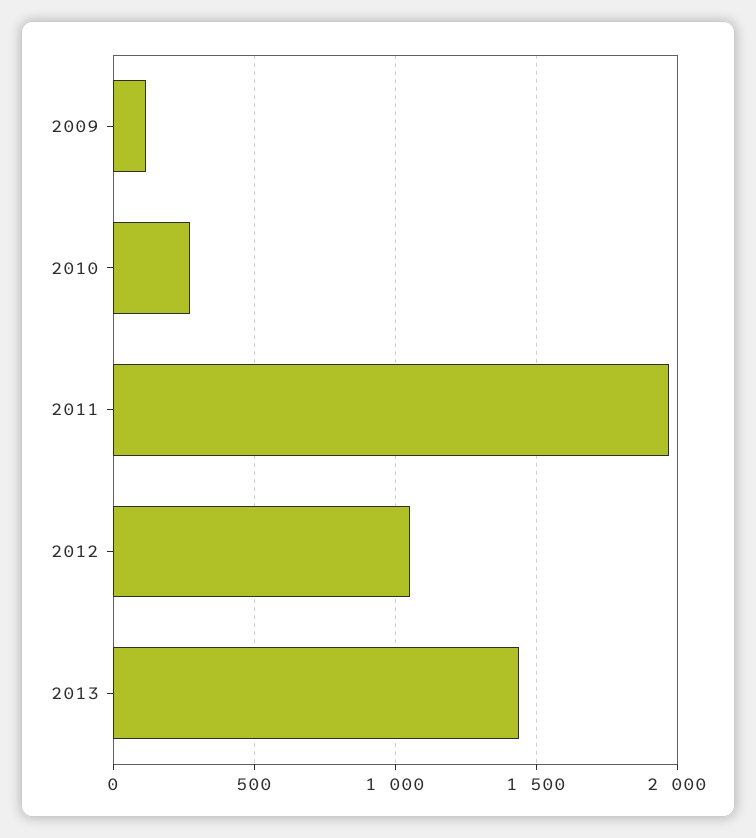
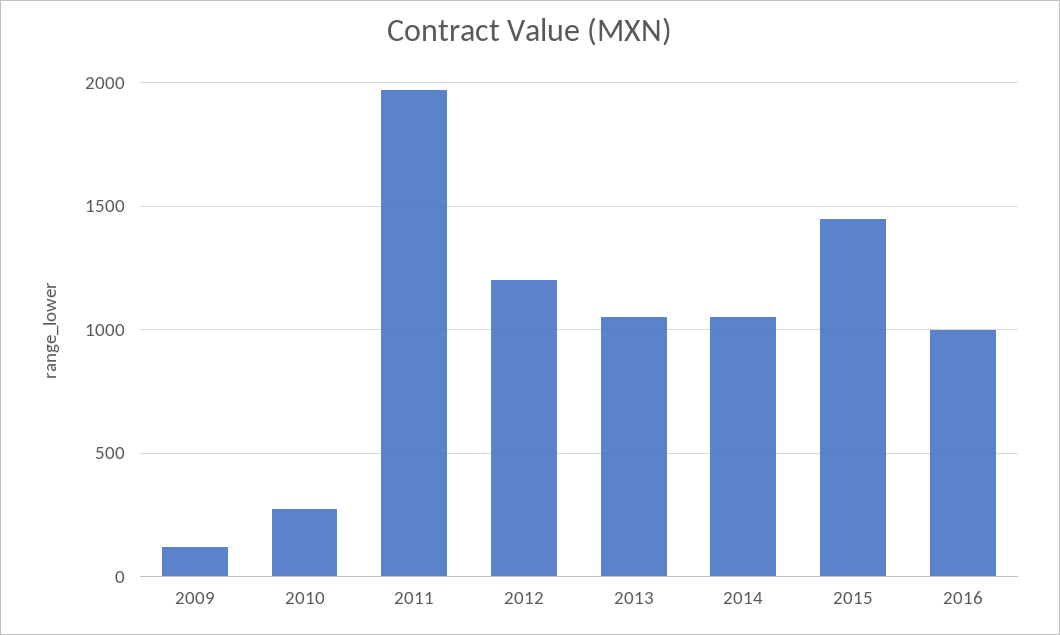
2012: 1050 -> 1200
2013: 1450 -> 1050
2014: none -> 1050
2015: none -> 1450
2016: none -> 1000

